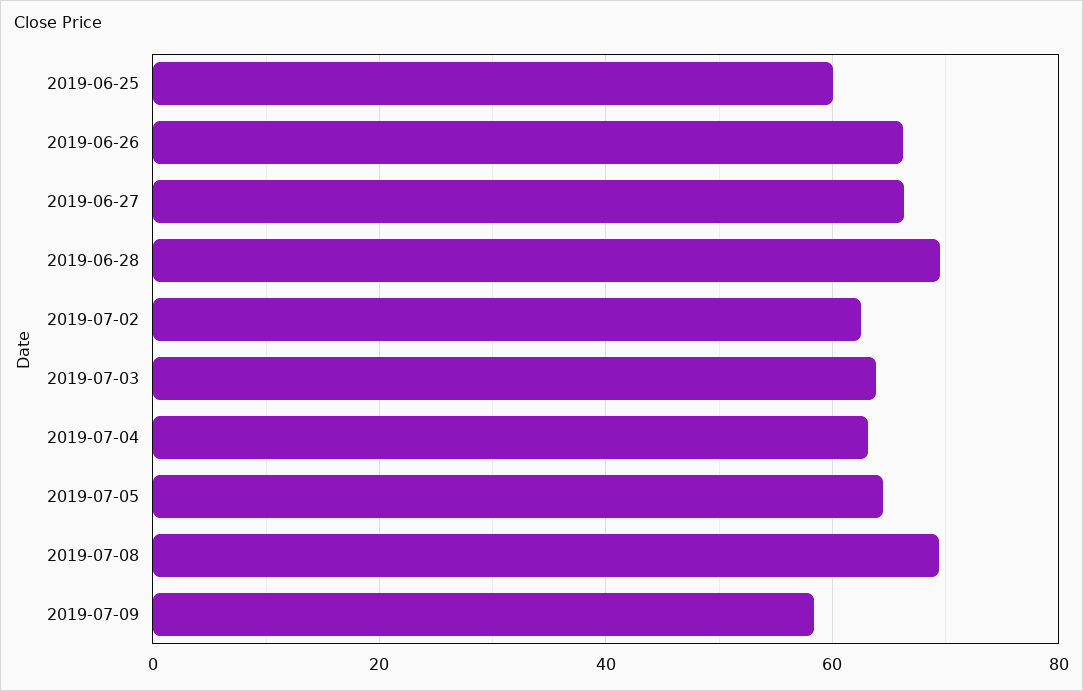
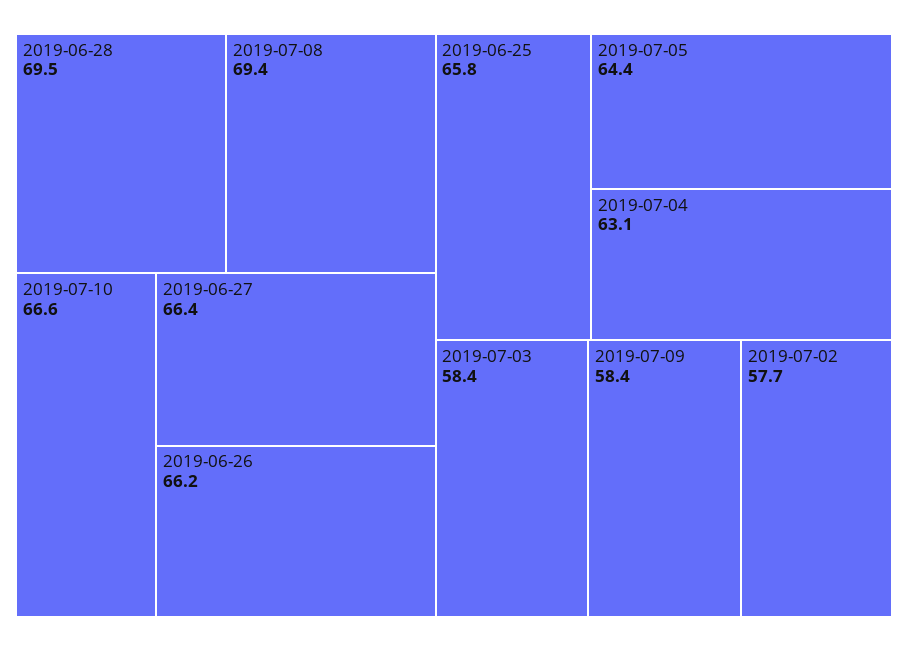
2019-06-25: 60 -> 65.8
2019-07-02: 62 -> 57.7
2019-07-03: 64 -> 58.4
2019-07-10: none -> 66.6

